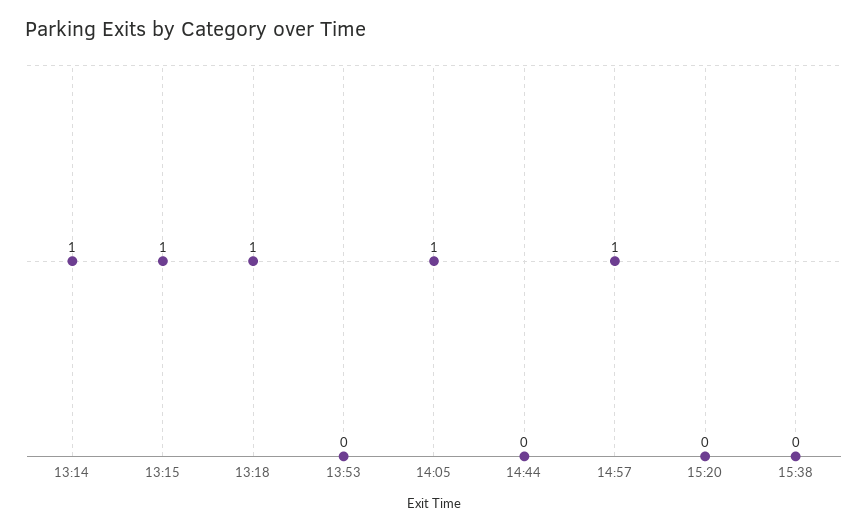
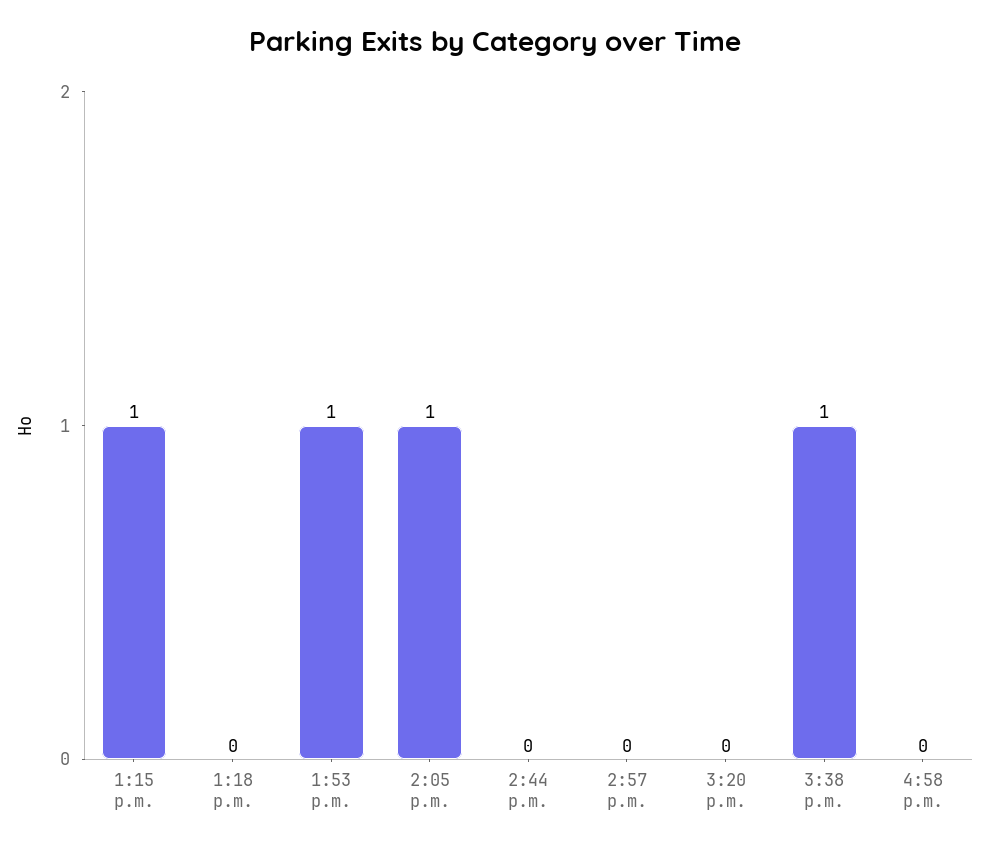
13:14: 1 -> none
13:18: 1 -> 0
13:53: 0 -> 1
14:57: 1 -> 0
15:38: 0 -> 1
4:58 p.m.: none -> 0

